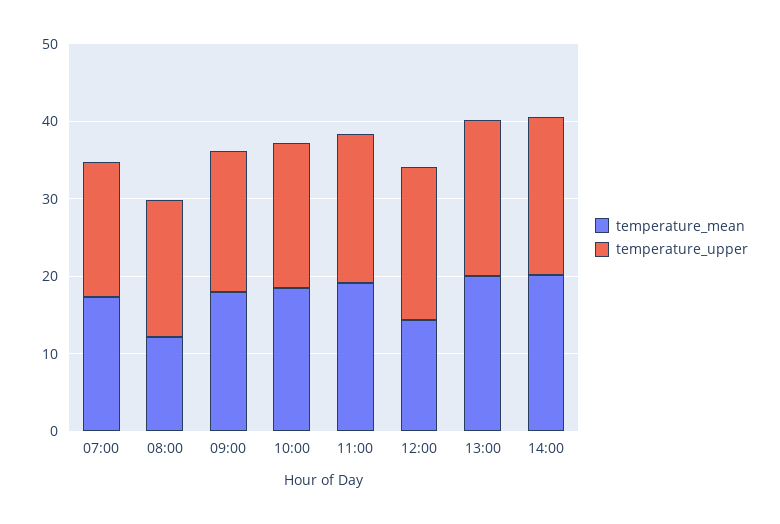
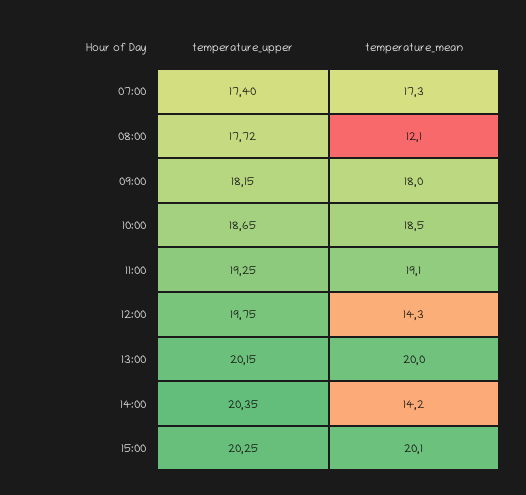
temperature_mean, 14:00: 20 -> 14.2
temperature_upper, 15:00: none -> 20.25
temperature_mean, 15:00: none -> 20.1

